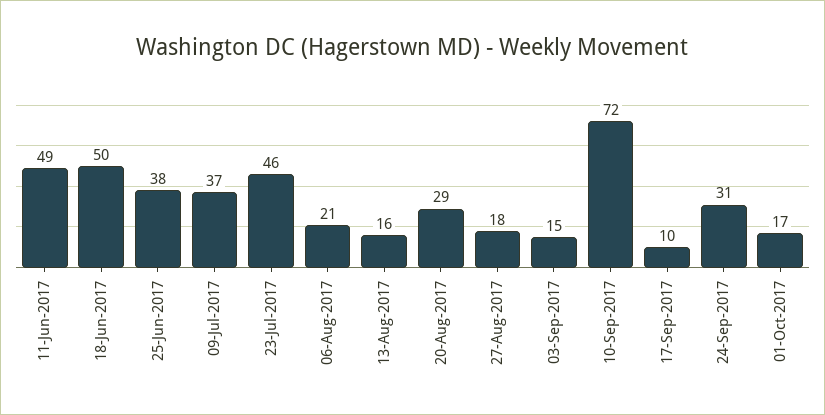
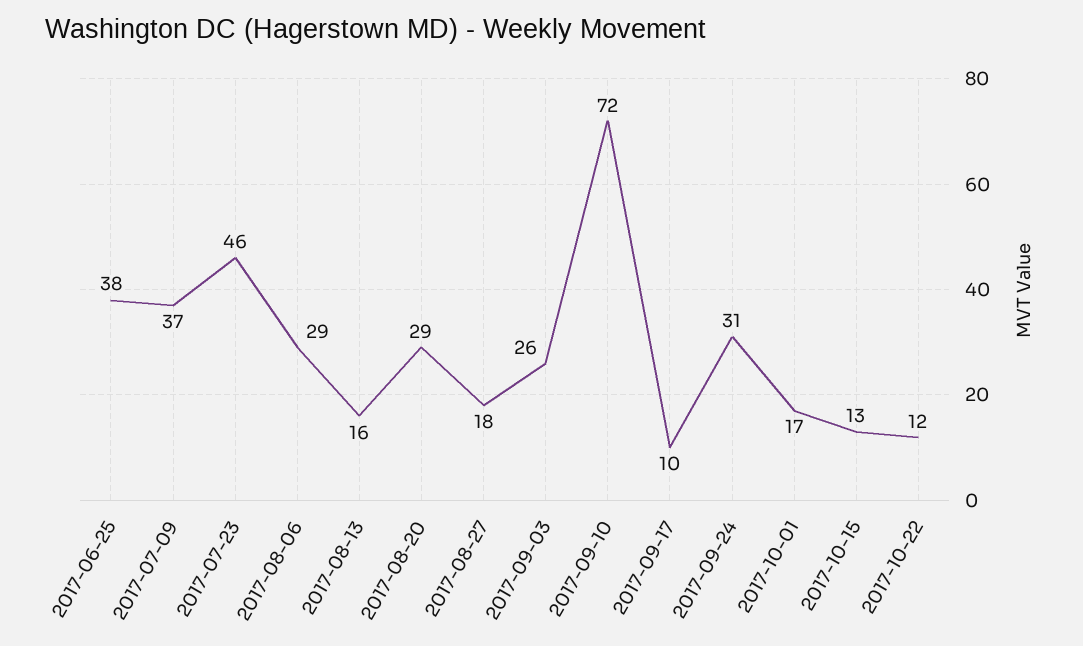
11-Jun-2017: 49 -> none
18-Jun-2017: 50 -> none
06-Aug-2017: 21 -> 29
03-Sep-2017: 15 -> 26
2017-10-15: none -> 13
2017-10-22: none -> 12

